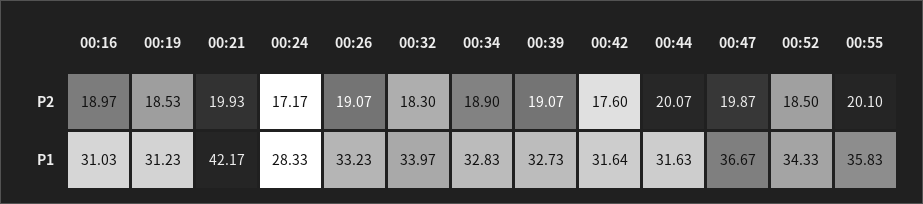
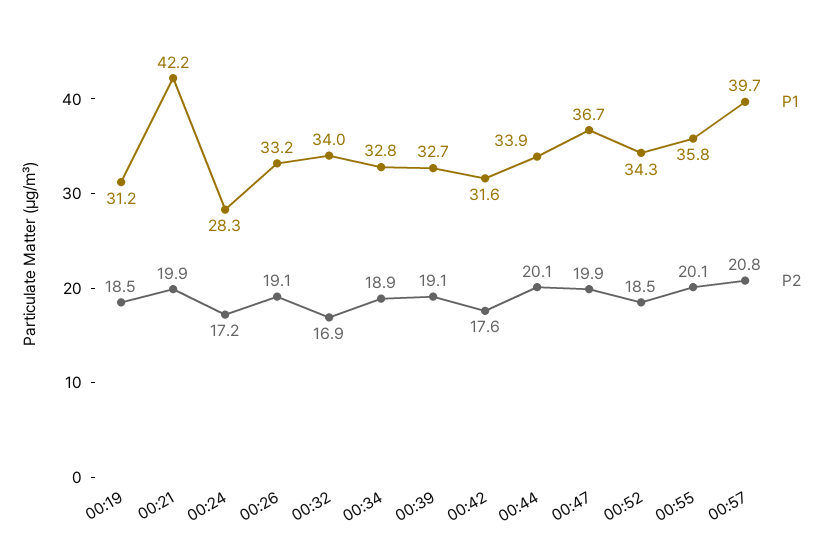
P2, 00:16: 18.97 -> none
P2, 00:32: 18.3 -> 16.9
P1, 00:16: 31.03 -> none
P1, 00:44: 31.63 -> 33.9
P1, 00:57: none -> 39.7
P2, 00:57: none -> 20.8

